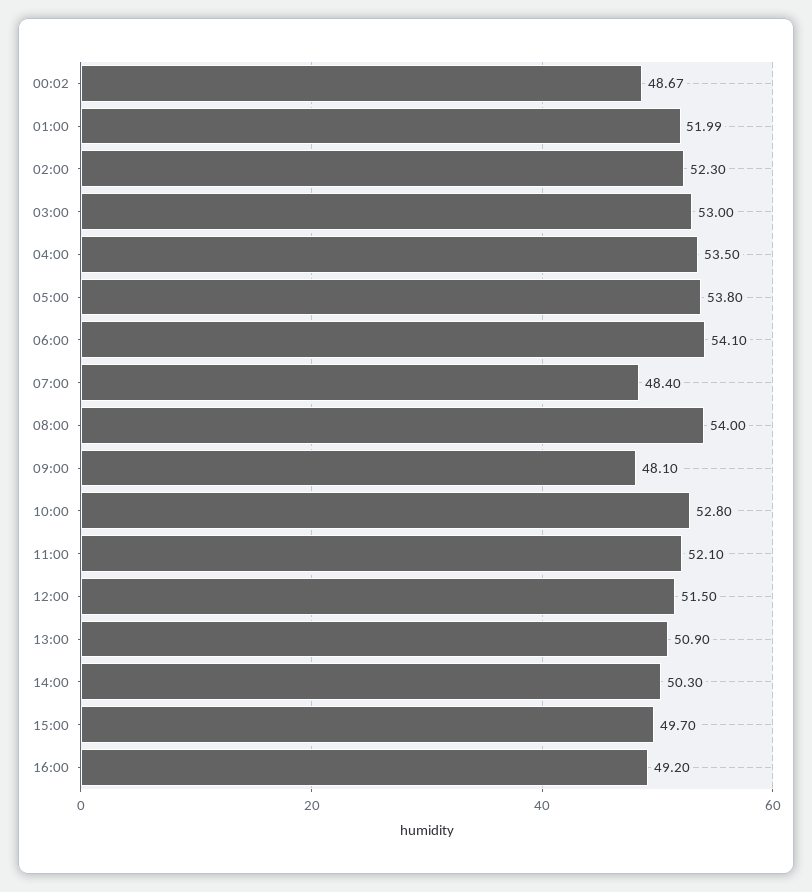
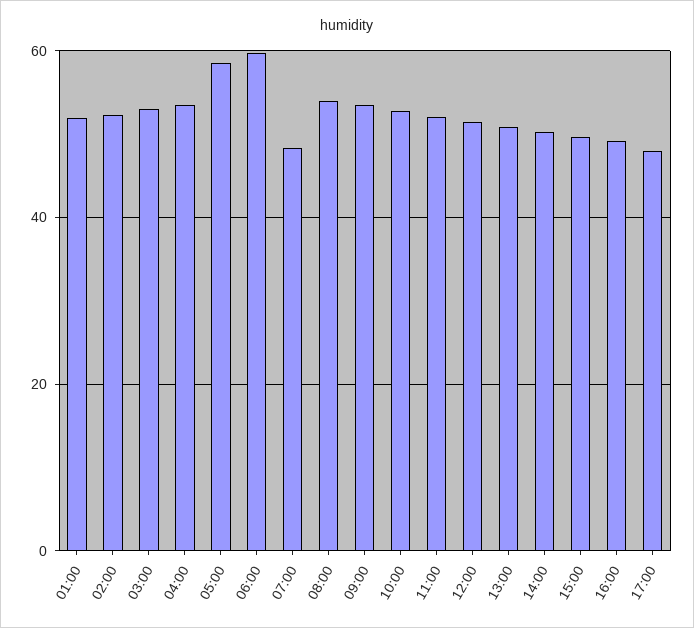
00:02: 48.67 -> none
05:00: 53.8 -> 58
06:00: 54.1 -> 60
09:00: 48.1 -> 54
17:00: none -> 48

